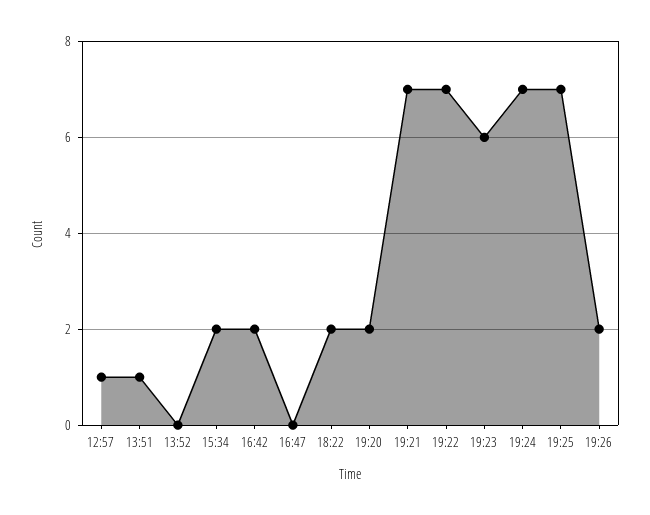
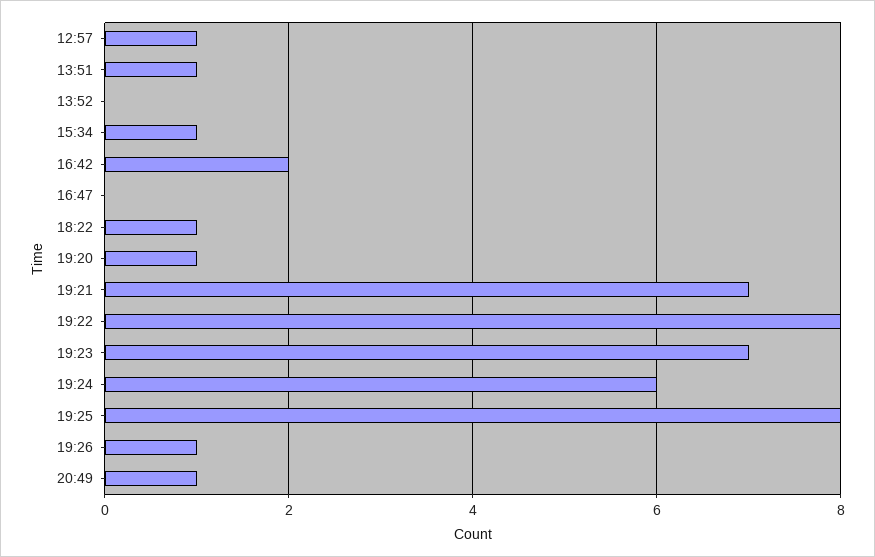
15:34: 2 -> 1
18:22: 2 -> 1
19:20: 2 -> 1
19:22: 7 -> 8
19:23: 6 -> 7
19:24: 7 -> 6
19:25: 7 -> 8
19:26: 2 -> 1
20:49: none -> 1

